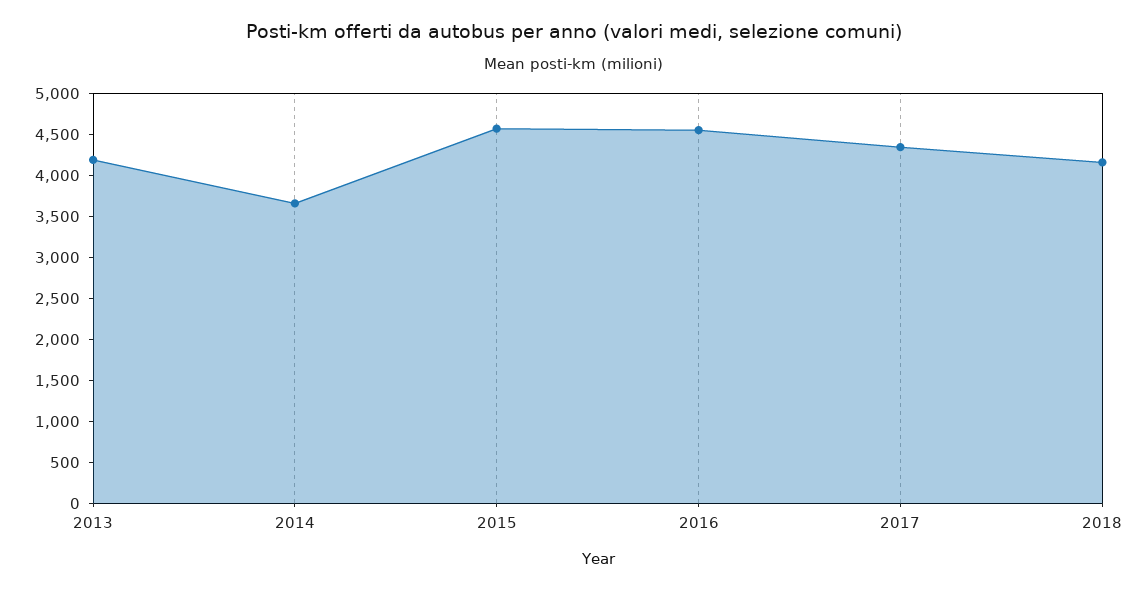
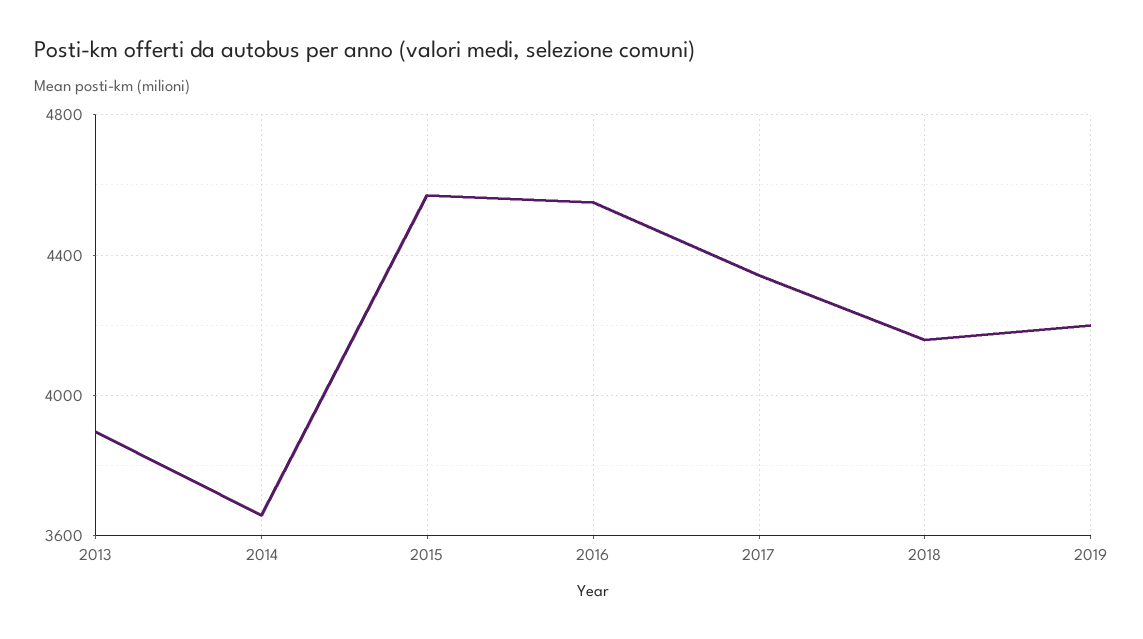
2013: 4200 -> 3900
2019: none -> 4200

